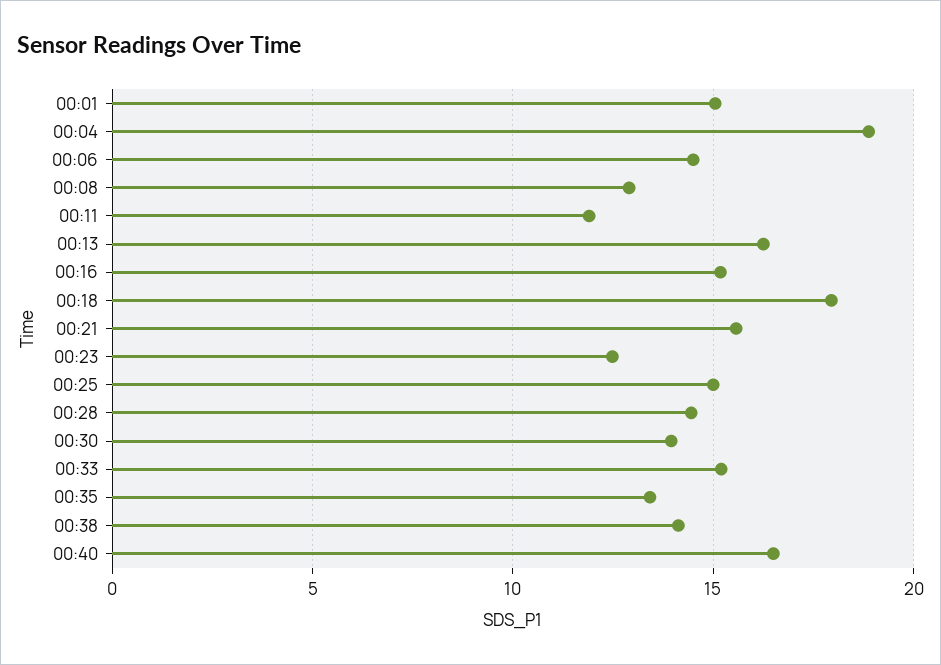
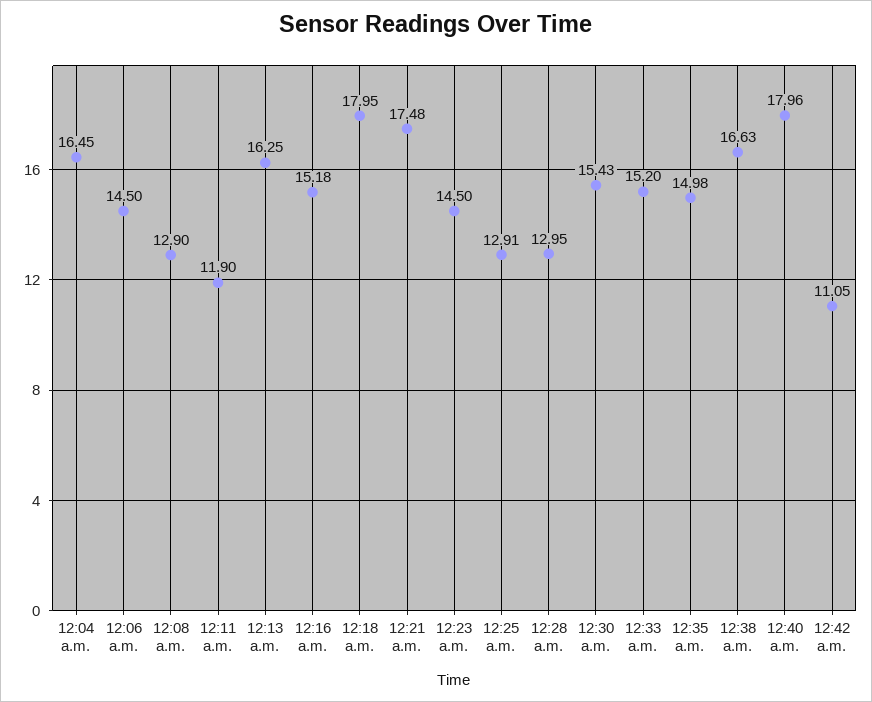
00:01: 15 -> none
00:04: 19 -> 16.45
00:21: 15.5 -> 17.48
00:23: 12.5 -> 14.5
00:25: 15 -> 12.91
00:28: 14.5 -> 12.95
00:30: 14 -> 15.43
00:35: 13.5 -> 14.98
00:38: 14 -> 16.63
00:40: 16.5 -> 17.96
12:42 a.m.: none -> 11.05

